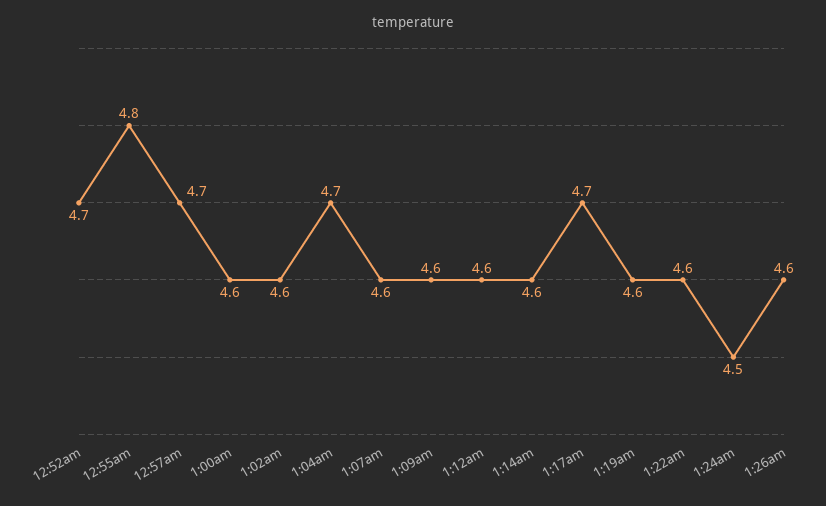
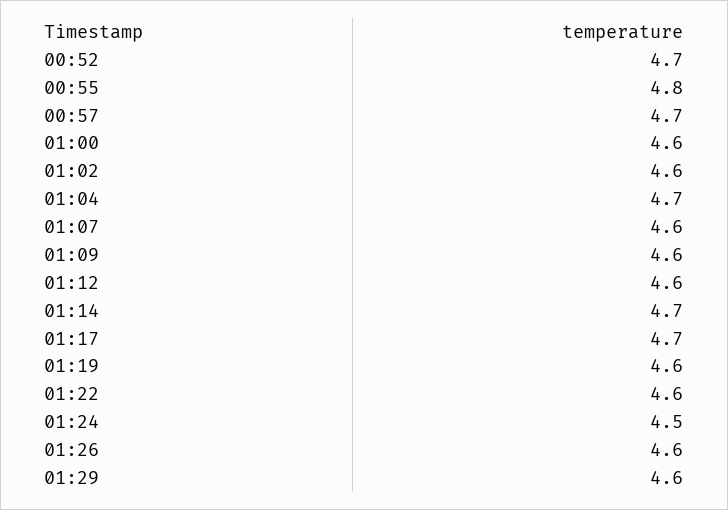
1:14am: 4.6 -> 4.7
01:29: none -> 4.6

